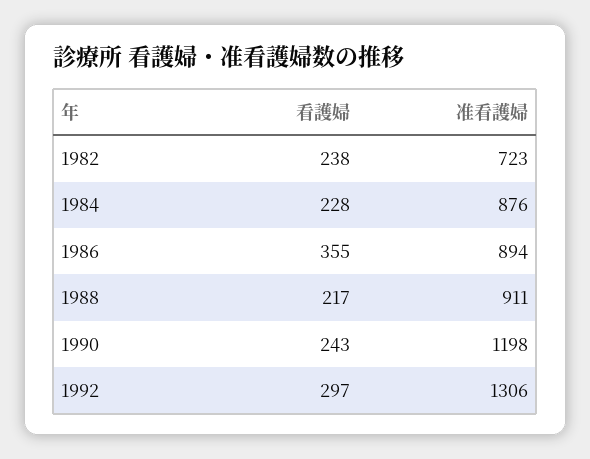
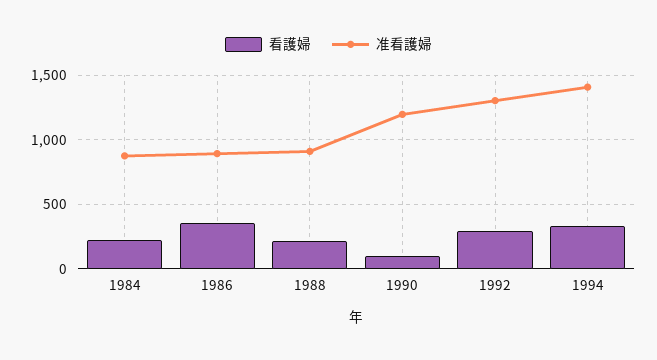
看護婦, 1982: 238 -> none
准看護婦, 1982: 723 -> none
看護婦, 1990: 243 -> 100
看護婦, 1994: none -> 350
准看護婦, 1994: none -> 1400

